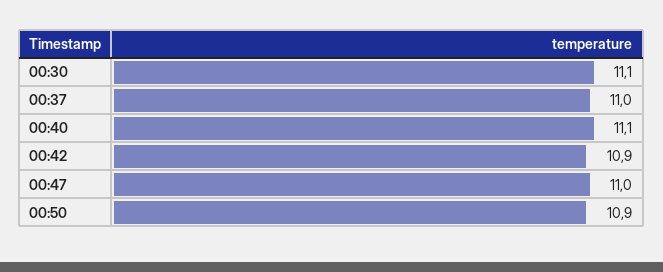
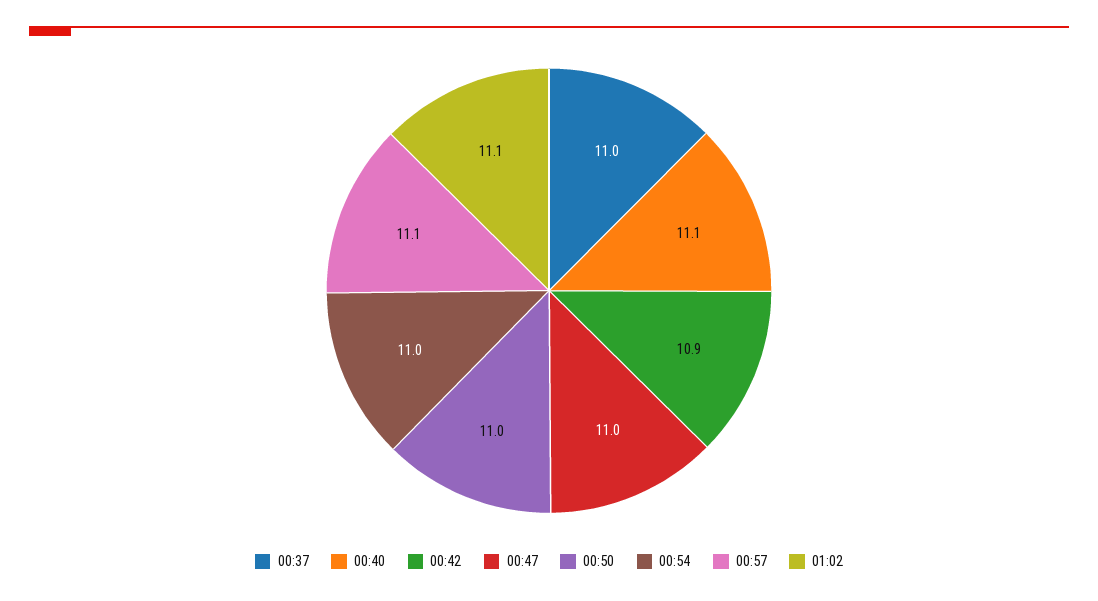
00:30: 11.1 -> none
00:50: 10.9 -> 11
00:54: none -> 11
00:57: none -> 11.1
01:02: none -> 11.1

